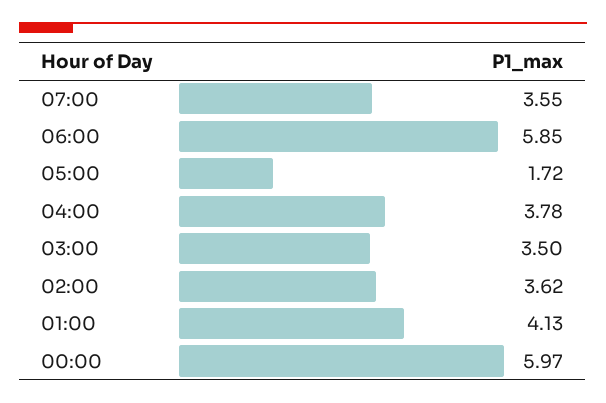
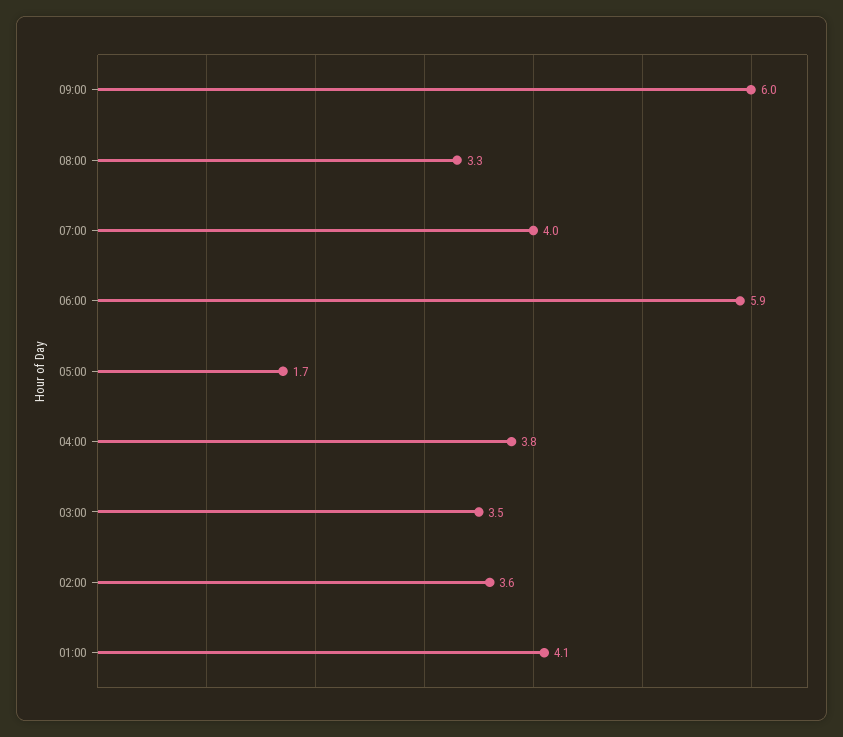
07:00: 3.55 -> 4
00:00: 5.97 -> none
09:00: none -> 6
08:00: none -> 3.3

